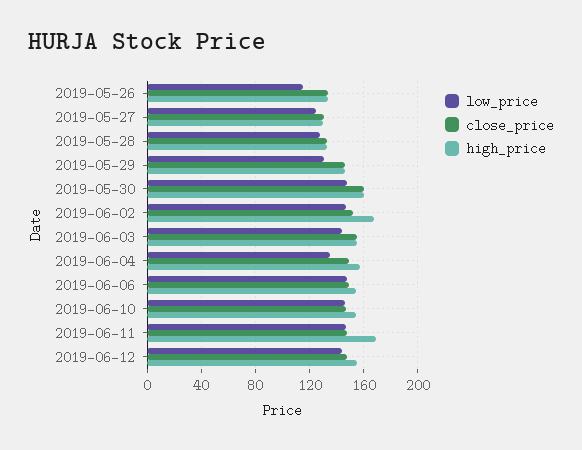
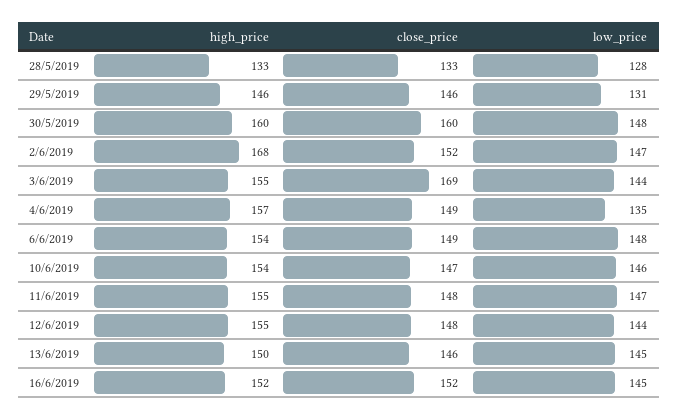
low_price, 2019-05-26: 115 -> none
close_price, 2019-05-26: 135 -> none
high_price, 2019-05-26: 135 -> none
low_price, 2019-05-27: 125 -> none
close_price, 2019-05-27: 130 -> none
high_price, 2019-05-27: 130 -> none
close_price, 2019-06-03: 155 -> 169
high_price, 2019-06-11: 170 -> 155
high_price, 13/6/2019: none -> 150
close_price, 13/6/2019: none -> 146
low_price, 13/6/2019: none -> 145
high_price, 16/6/2019: none -> 152
close_price, 16/6/2019: none -> 152
low_price, 16/6/2019: none -> 145

